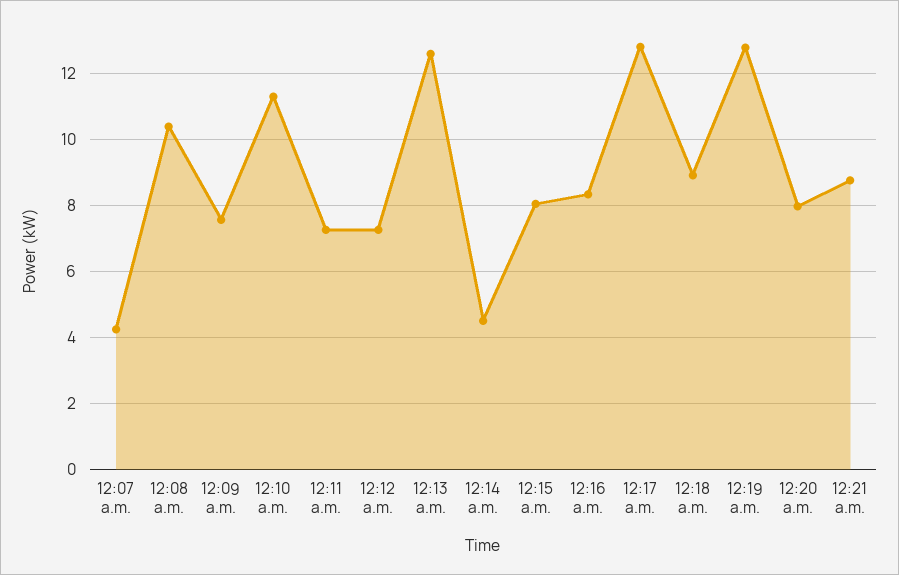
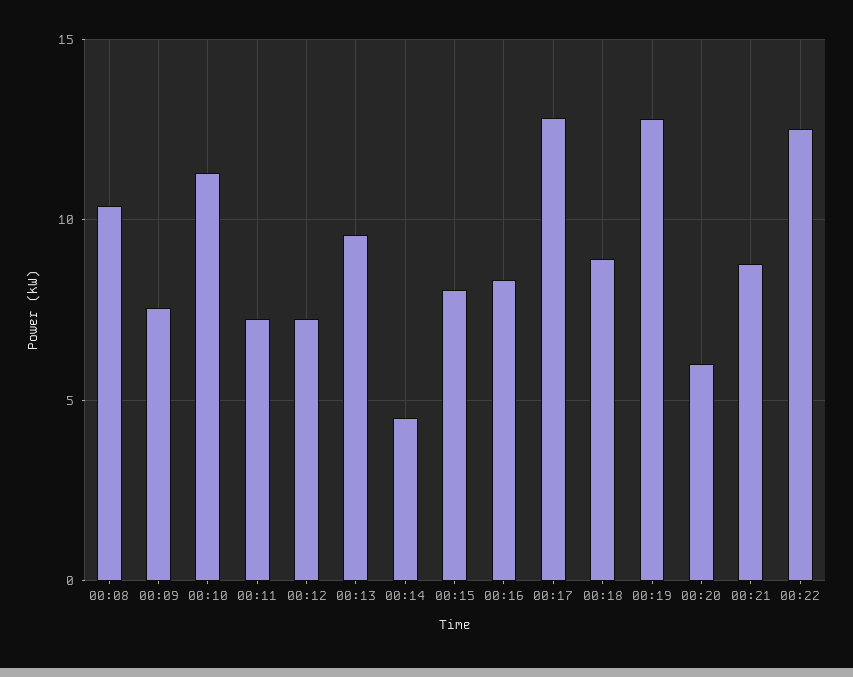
12:07 a.m.: 4.2 -> none
12:13 a.m.: 12.6 -> 9.5
12:20 a.m.: 8 -> 6
00:22: none -> 12.5

